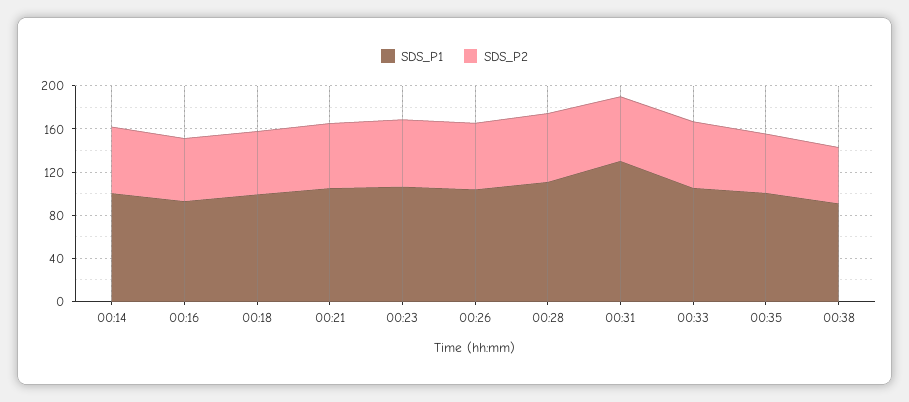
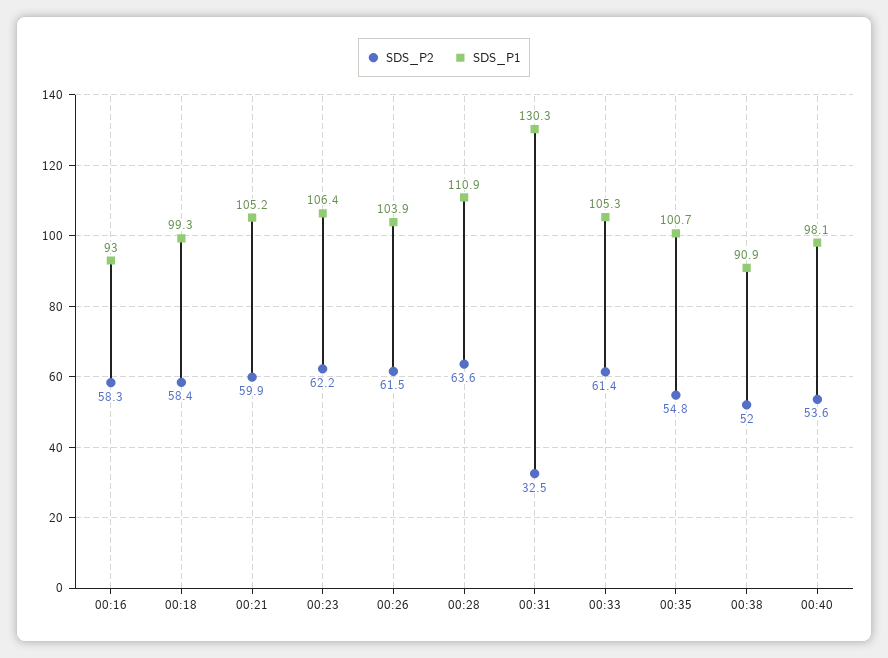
SDS_P1, 00:14: 100 -> none
SDS_P2, 00:14: 60 -> none
SDS_P2, 00:31: 60 -> 32.5
SDS_P2, 00:40: none -> 53.6
SDS_P1, 00:40: none -> 98.1

